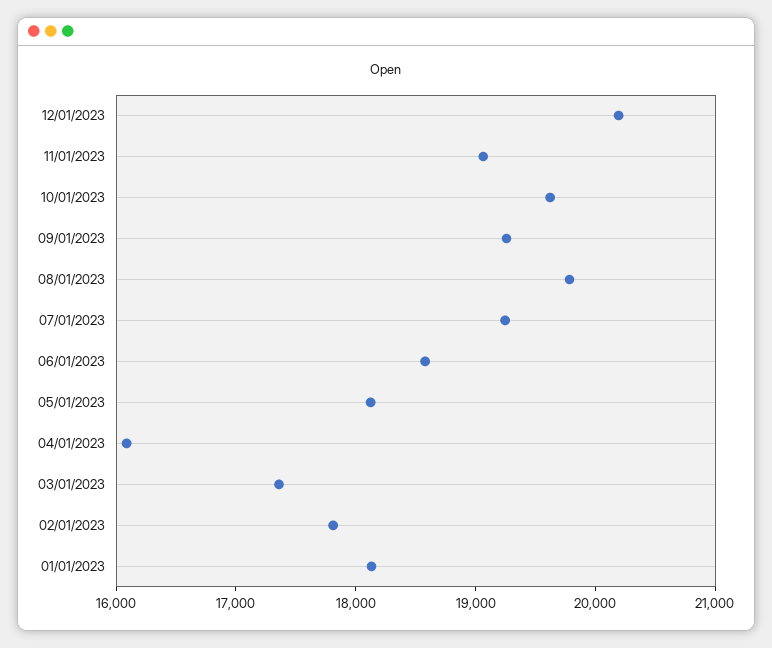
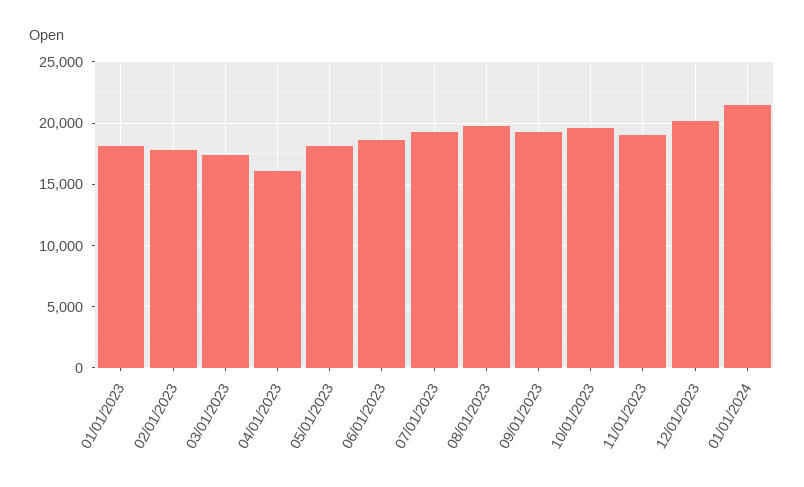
01/01/2024: none -> 21500

